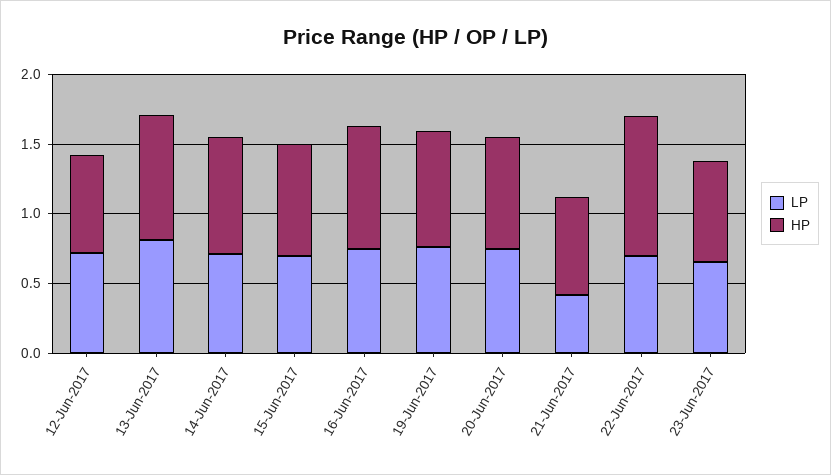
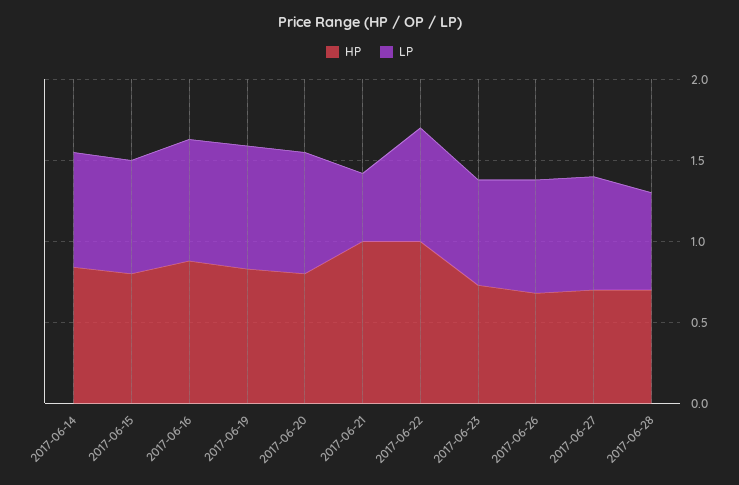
LP, 12-Jun-2017: 0.7 -> none
HP, 12-Jun-2017: 0.7 -> none
LP, 13-Jun-2017: 0.8 -> none
HP, 13-Jun-2017: 0.9 -> none
HP, 21-Jun-2017: 0.7 -> 1
HP, 2017-06-26: none -> 0.7
LP, 2017-06-26: none -> 0.7
HP, 2017-06-27: none -> 0.7
LP, 2017-06-27: none -> 0.7
HP, 2017-06-28: none -> 0.7
LP, 2017-06-28: none -> 0.6

